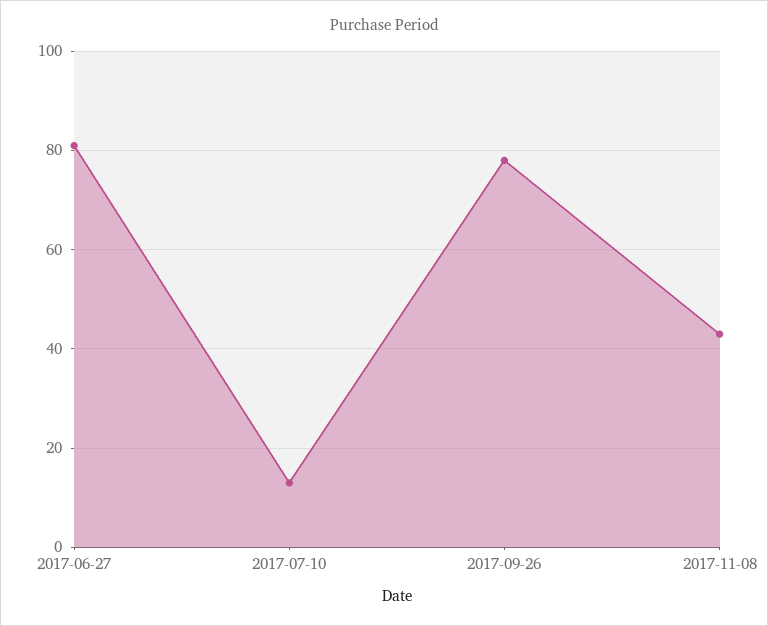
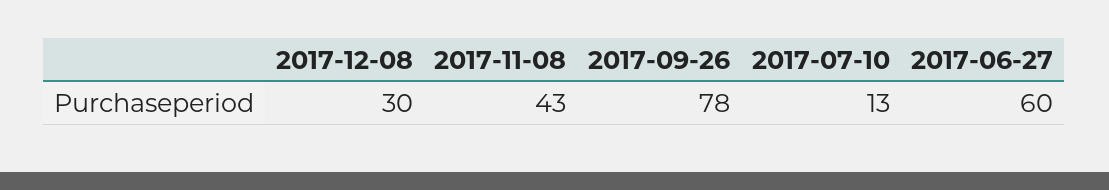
2017-06-27: 80 -> 60
2017-12-08: none -> 30

